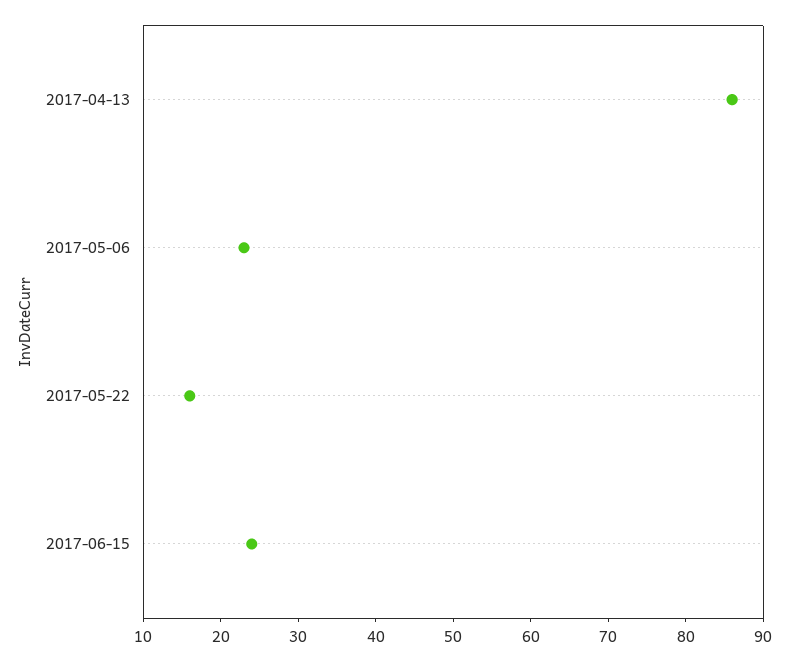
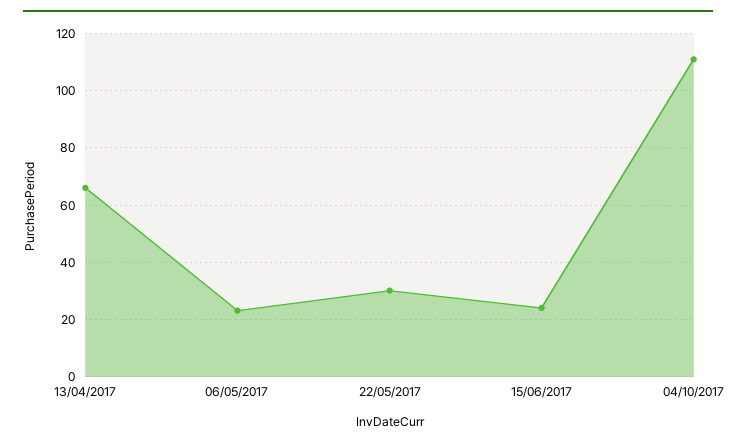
2017-04-13: 85 -> 65
2017-05-22: 15 -> 30
04/10/2017: none -> 110

